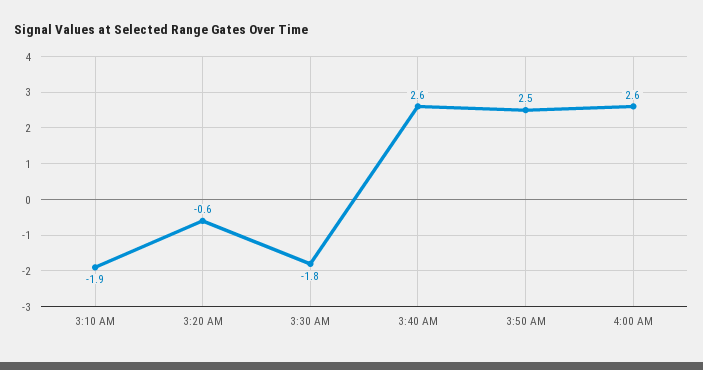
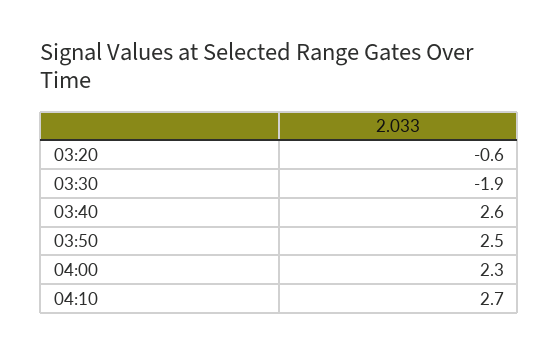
3:10 AM: -1.9 -> none
3:30 AM: -1.8 -> -1.9
4:00 AM: 2.6 -> 2.3
04:10: none -> 2.7

